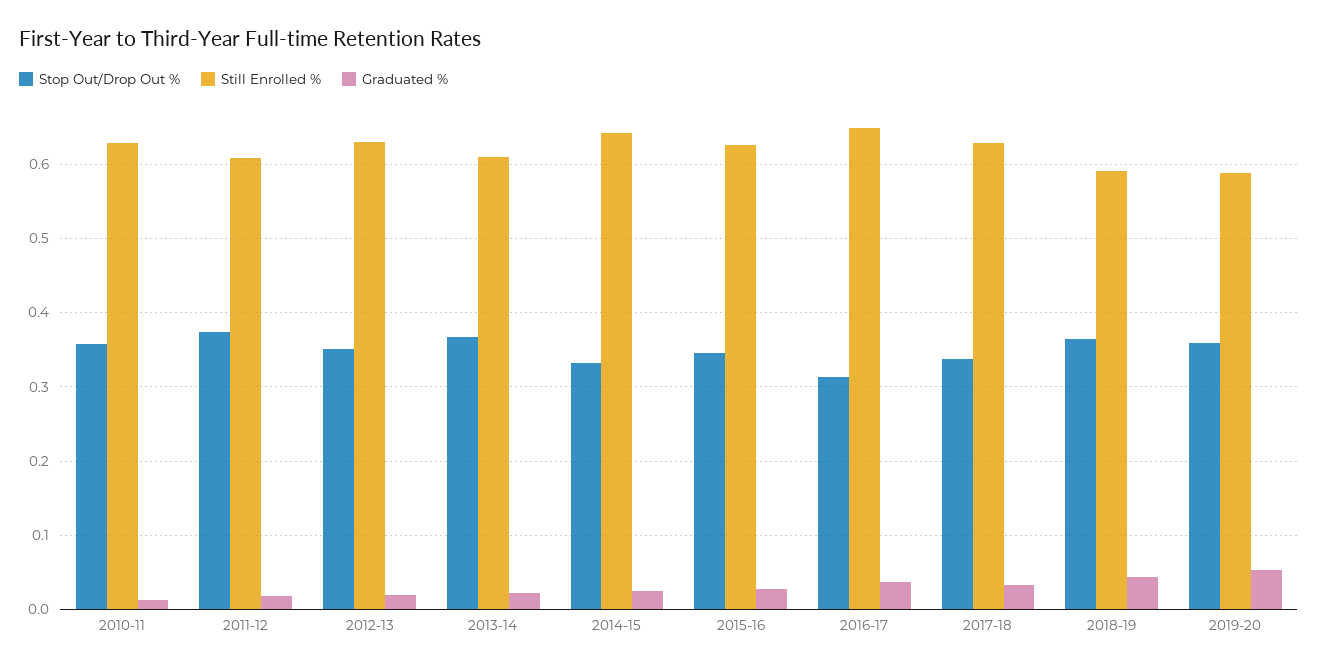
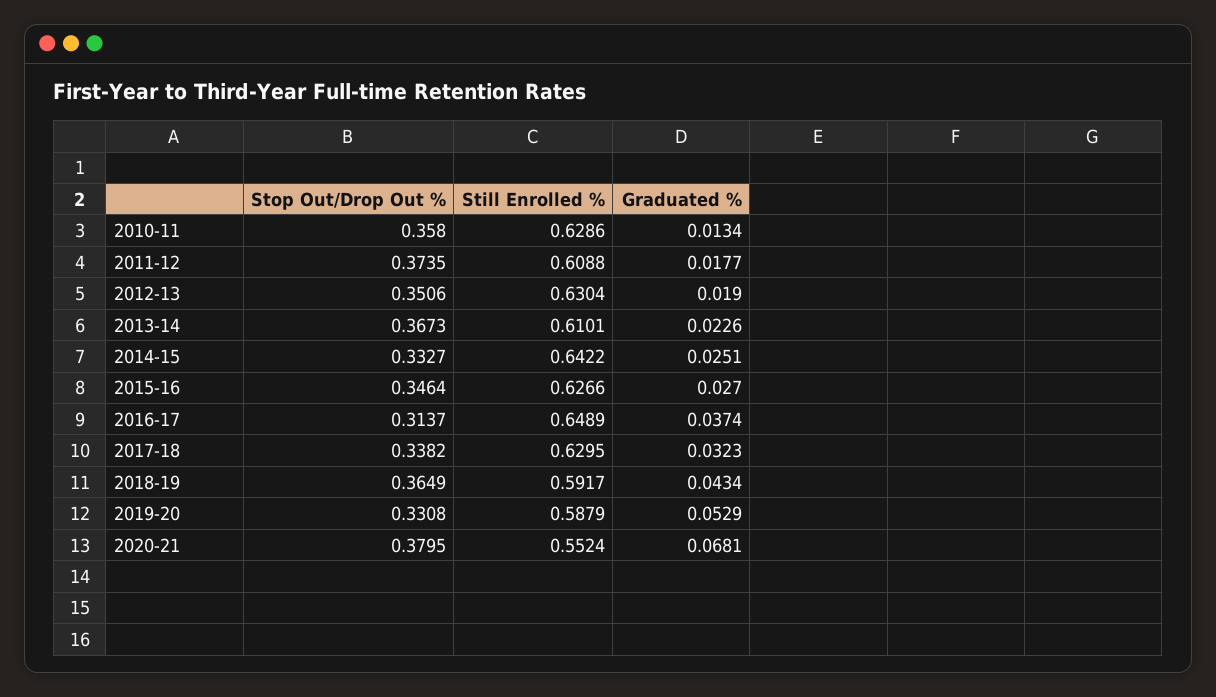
Stop Out/Drop Out %, 2019-20: 0.36 -> 0.3308
Stop Out/Drop Out %, 2020-21: none -> 0.3795
Still Enrolled %, 2020-21: none -> 0.5524
Graduated %, 2020-21: none -> 0.0681

